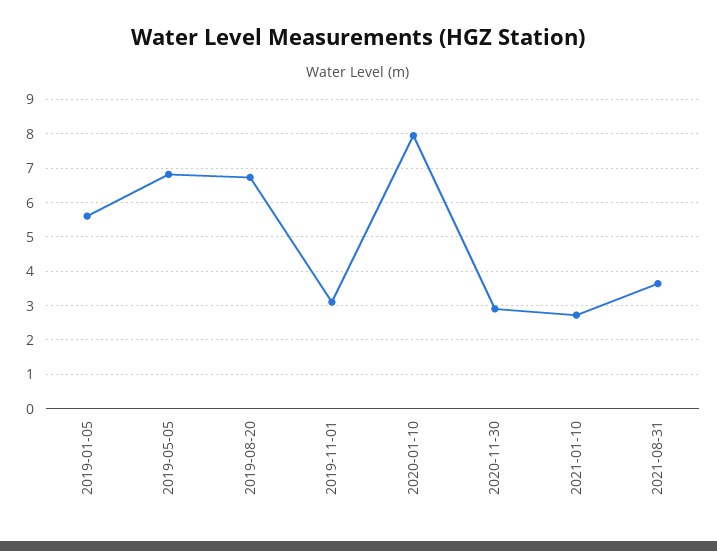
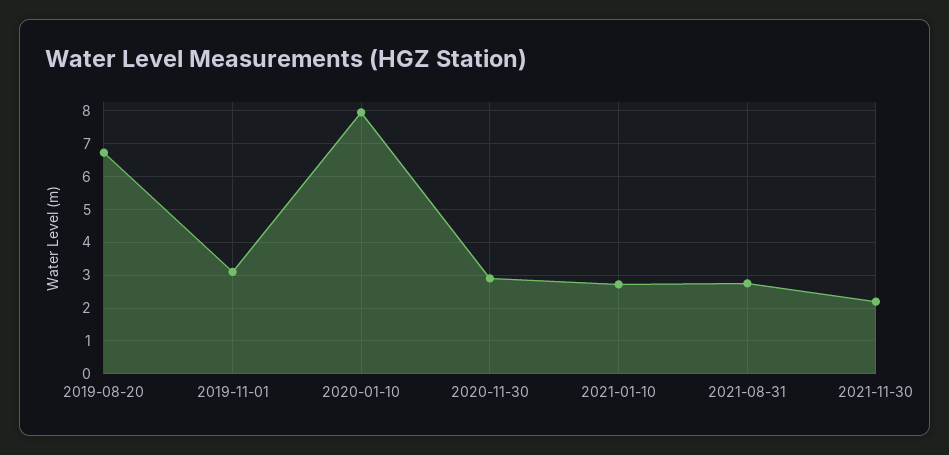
2019-01-05: 5.6 -> none
2019-05-05: 6.8 -> none
2021-08-31: 3.6 -> 2.8
2021-11-30: none -> 2.2

